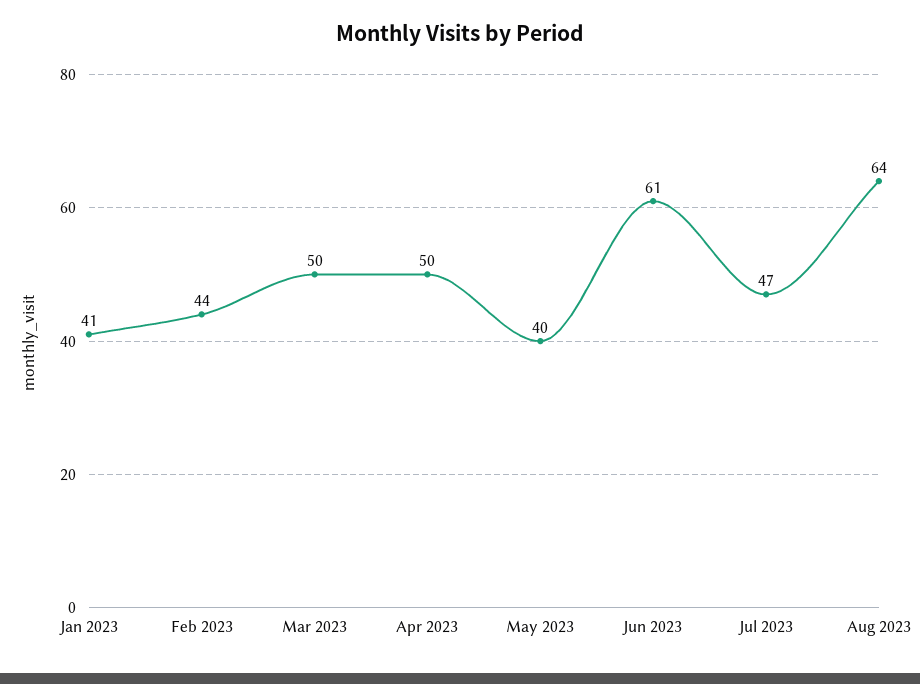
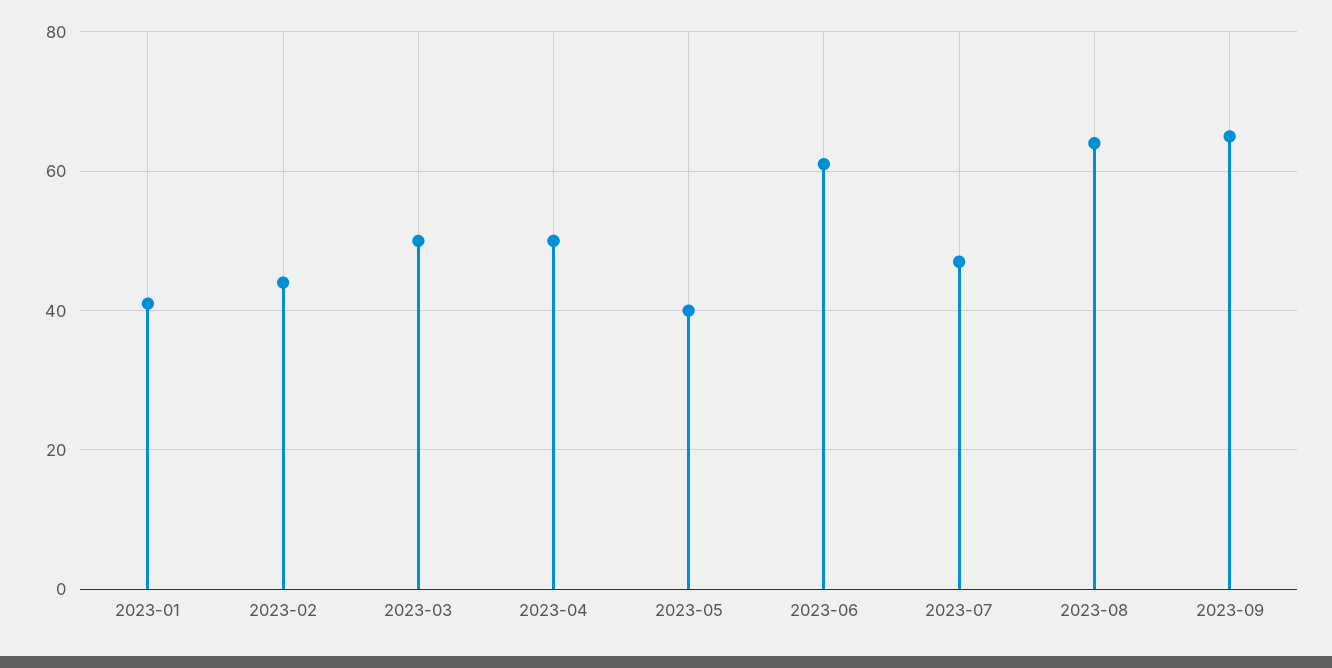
2023-09: none -> 65

